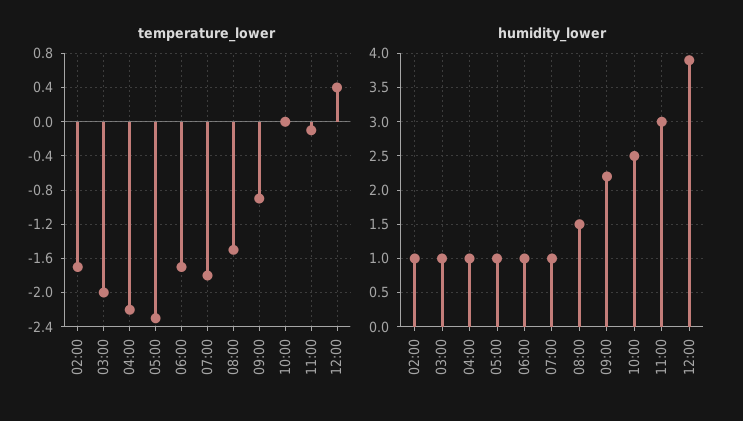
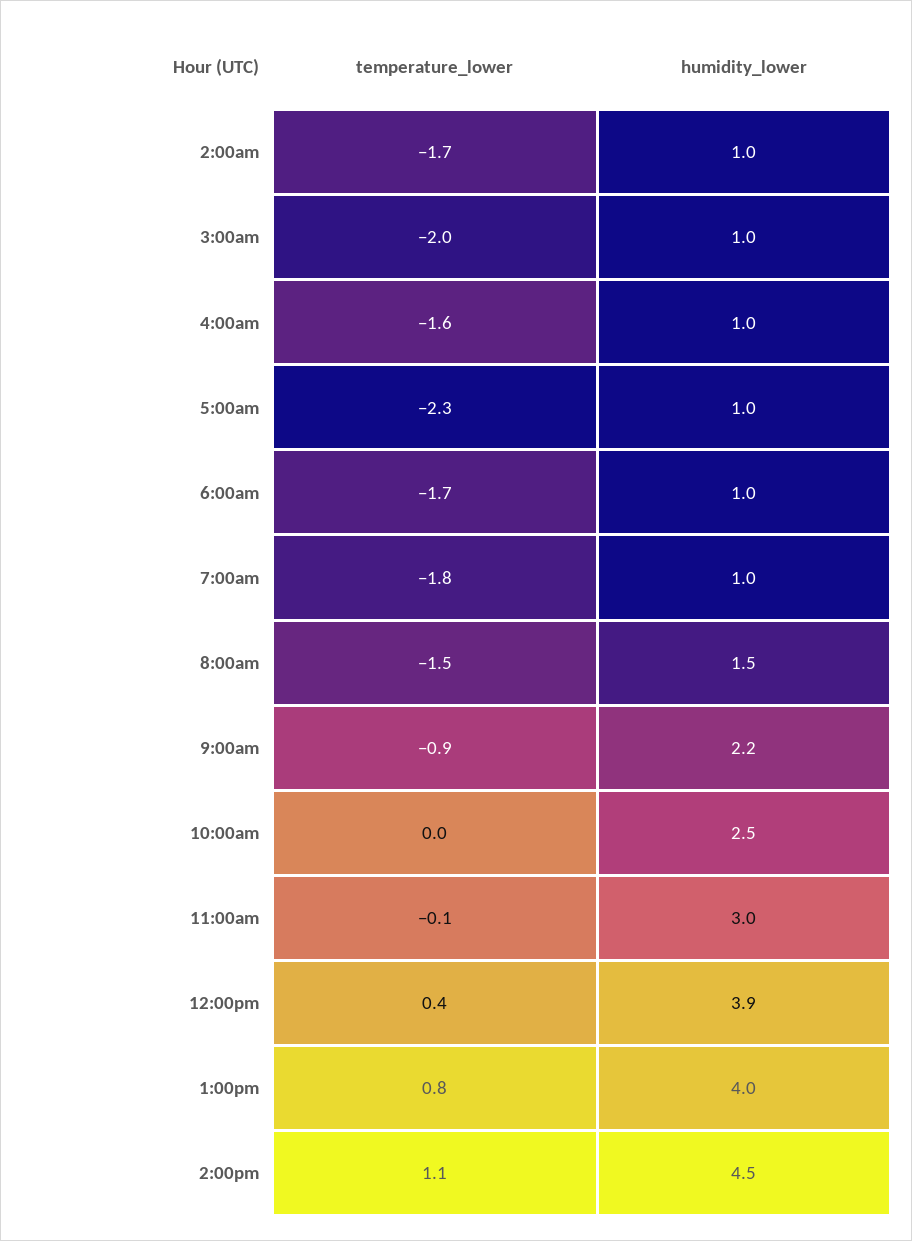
temperature_lower, 04:00: -2.2 -> -1.6
temperature_lower, 1:00pm: none -> 0.8
humidity_lower, 1:00pm: none -> 4
temperature_lower, 2:00pm: none -> 1.1
humidity_lower, 2:00pm: none -> 4.5

